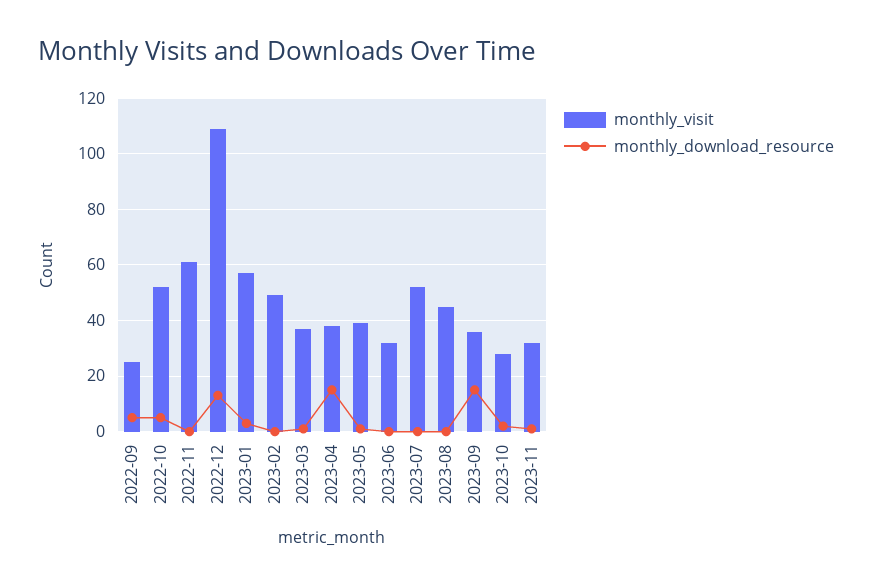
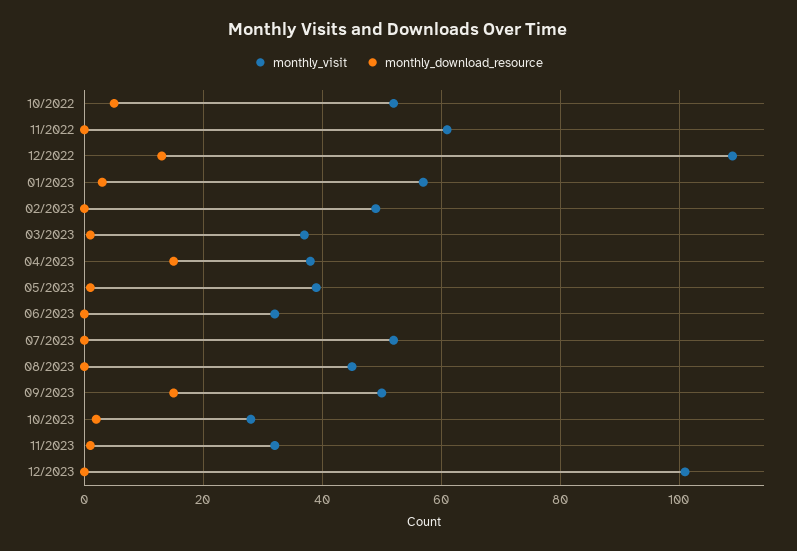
monthly_visit, 2022-09: 25 -> none
monthly_download_resource, 2022-09: 5 -> none
monthly_visit, 2023-09: 35 -> 50
monthly_visit, 12/2023: none -> 100
monthly_download_resource, 12/2023: none -> 0

